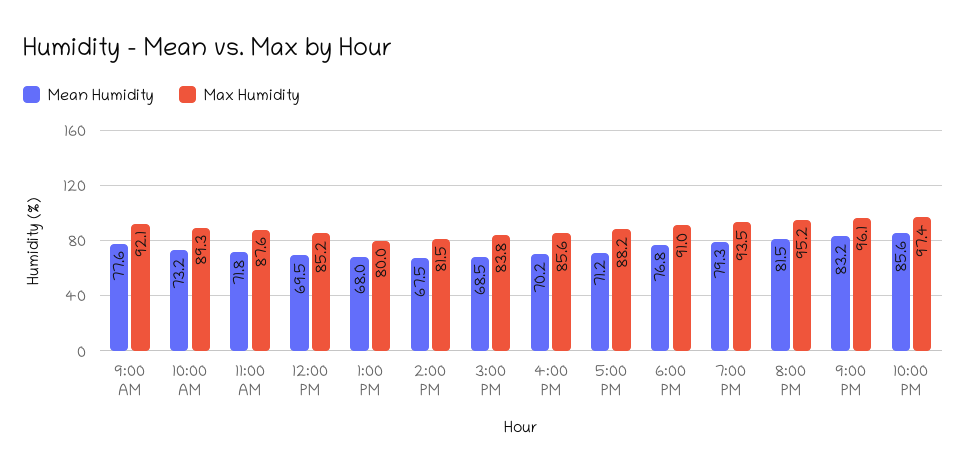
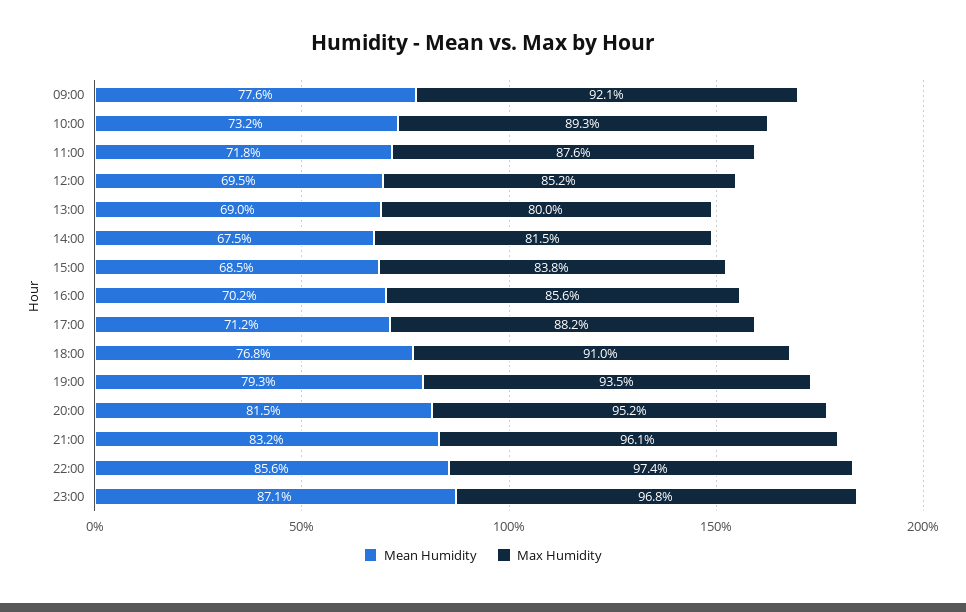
Mean Humidity, 1:00 PM: 68 -> 69
Mean Humidity, 23:00: none -> 87.1
Max Humidity, 23:00: none -> 96.8

